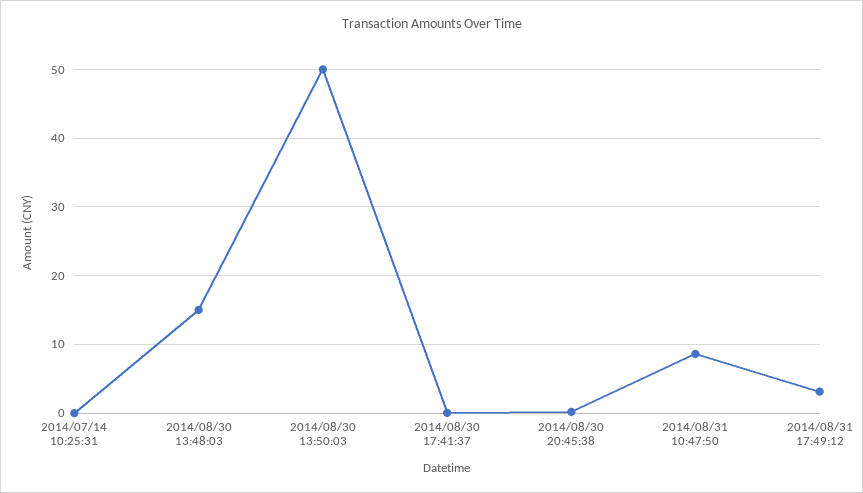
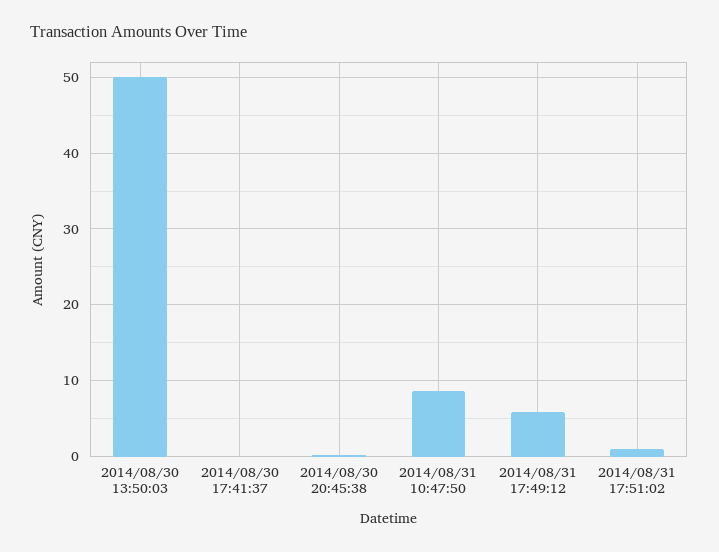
2014/07/14 10:25:31: 0 -> none
2014/08/30 13:48:03: 15 -> none
2014/08/31 17:49:12: 3 -> 6
2014/08/31 17:51:02: none -> 1

